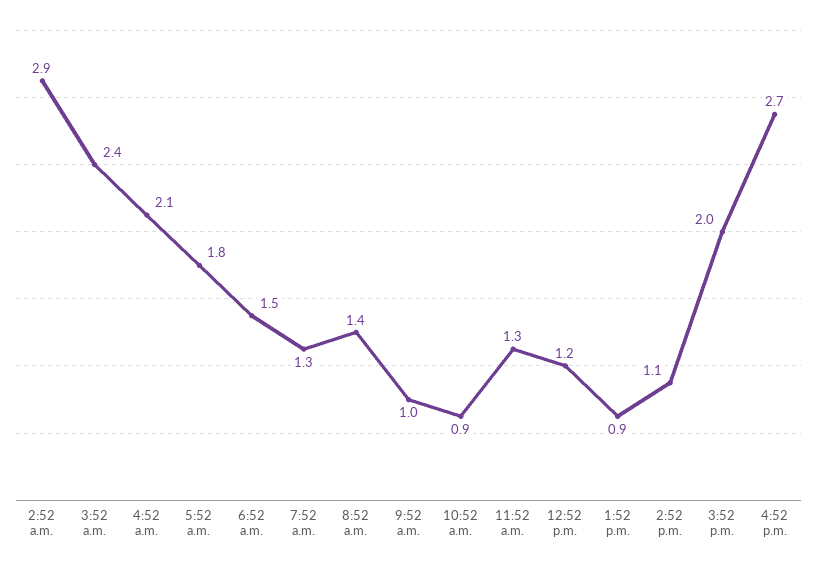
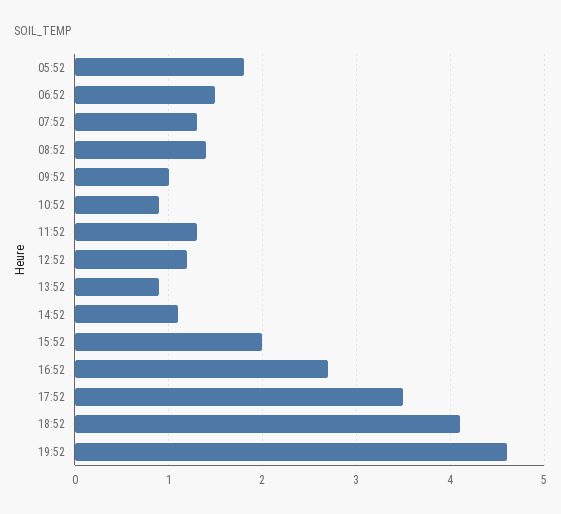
2:52 a.m.: 2.9 -> none
3:52 a.m.: 2.4 -> none
4:52 a.m.: 2.1 -> none
17:52: none -> 3.5
18:52: none -> 4.1
19:52: none -> 4.6

